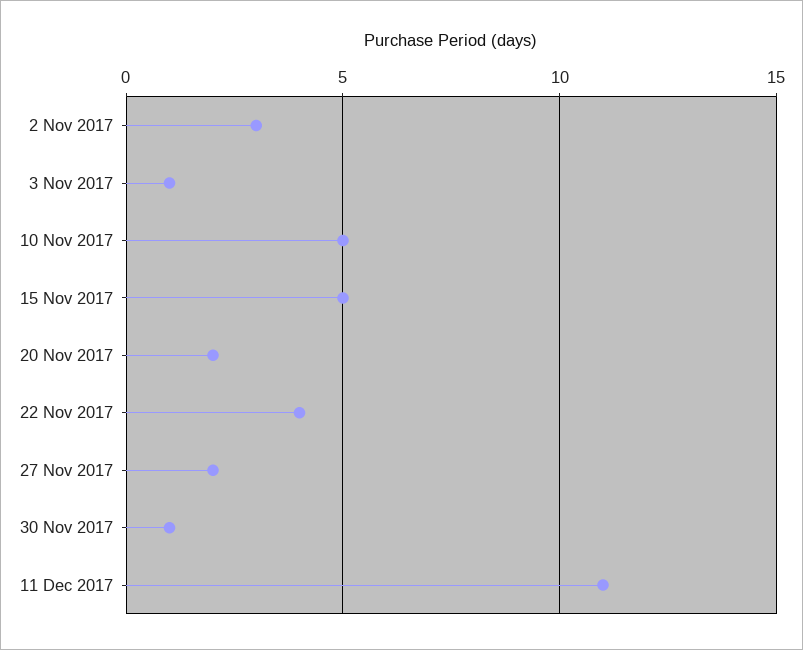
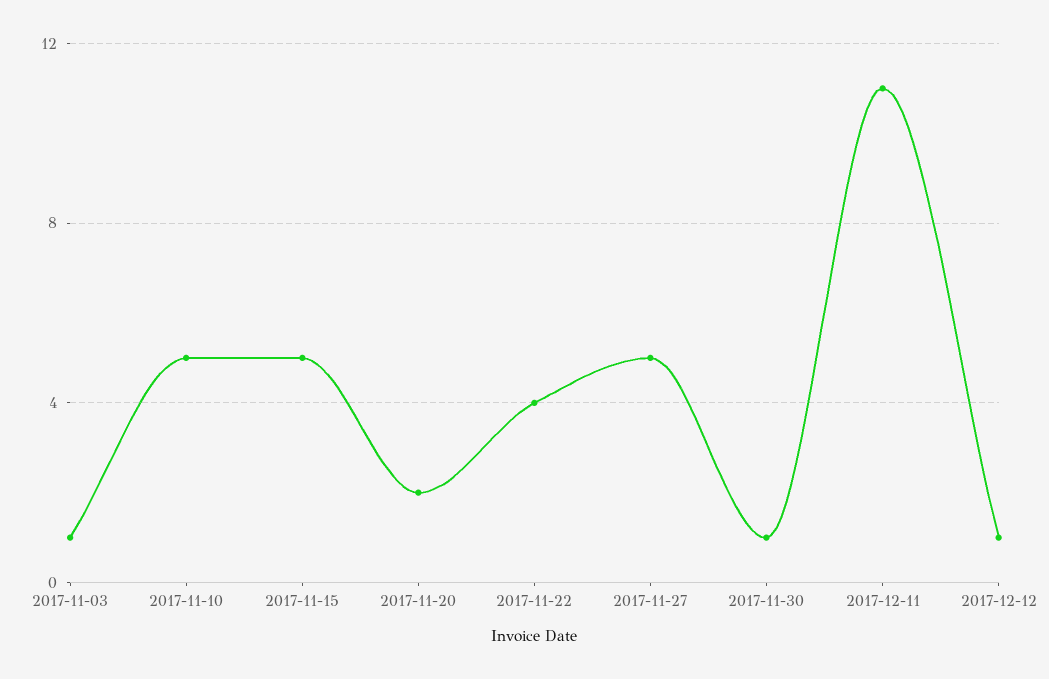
2 Nov 2017: 3 -> none
27 Nov 2017: 2 -> 5
2017-12-12: none -> 1

